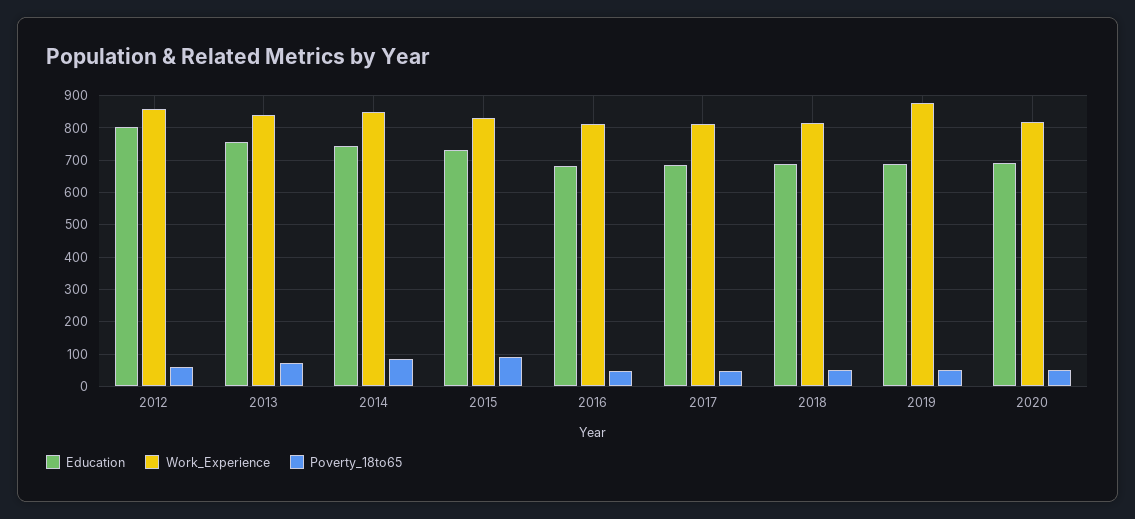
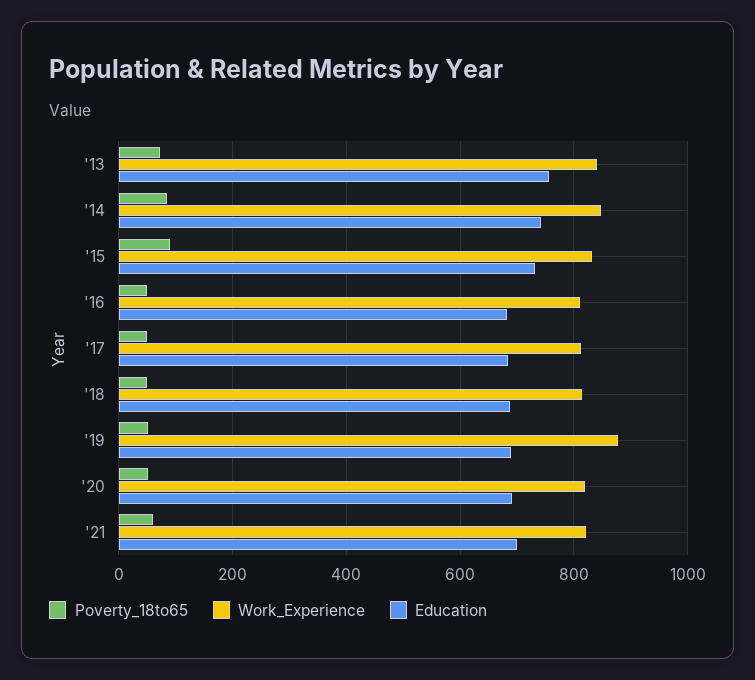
Education, 2012: 800 -> none
Work_Experience, 2012: 860 -> none
Poverty_18to65, 2012: 60 -> none
Poverty_18to65, '21: none -> 60
Work_Experience, '21: none -> 820
Education, '21: none -> 700

